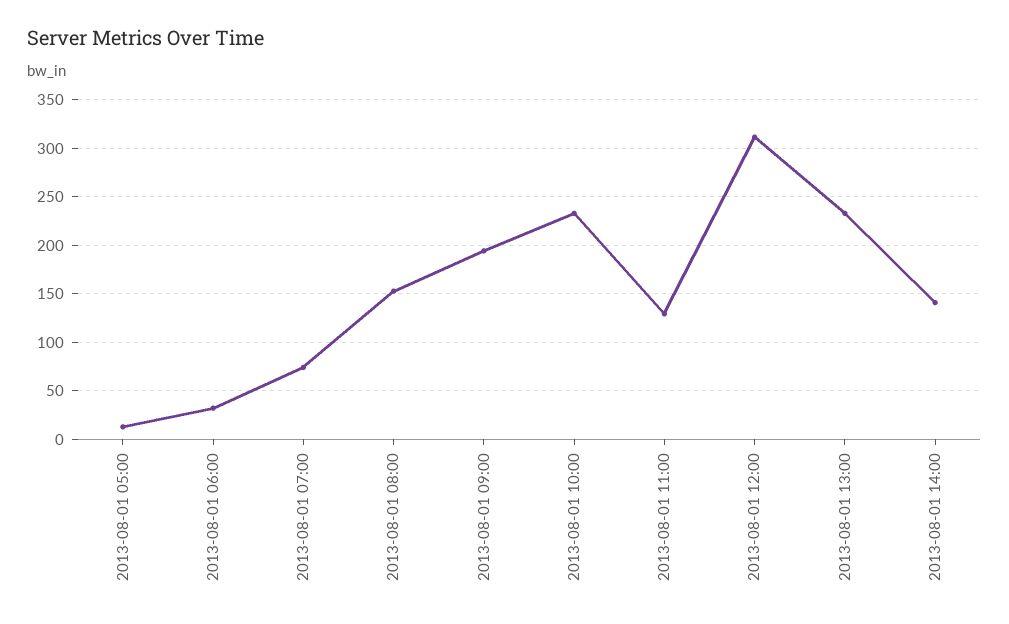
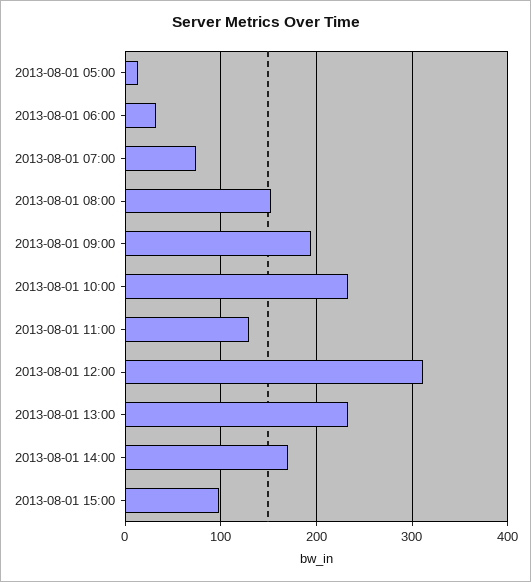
2013-08-01 14:00: 140 -> 170
2013-08-01 15:00: none -> 100

